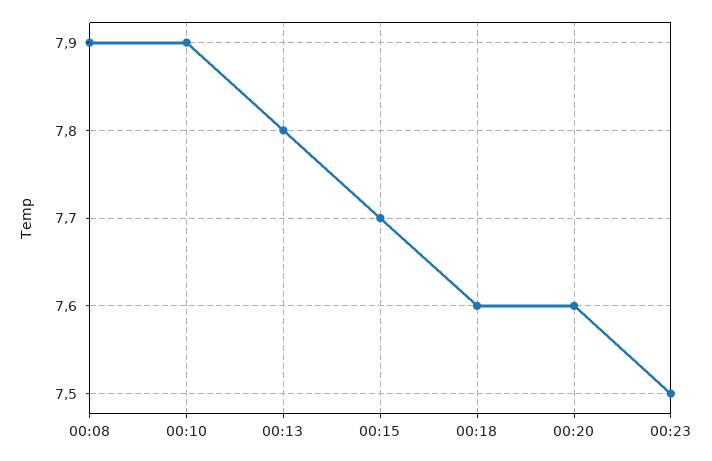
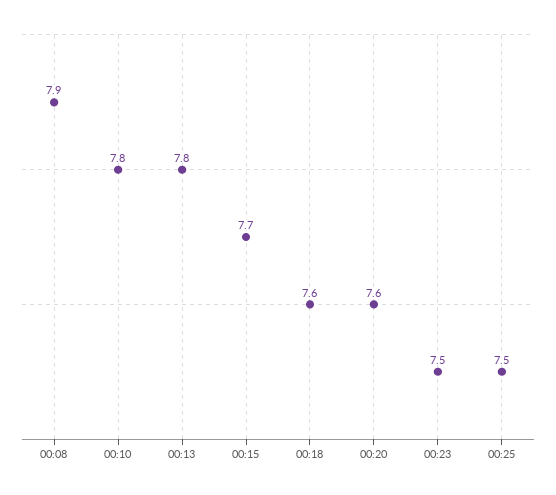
00:10: 7.9 -> 7.8
00:25: none -> 7.5

